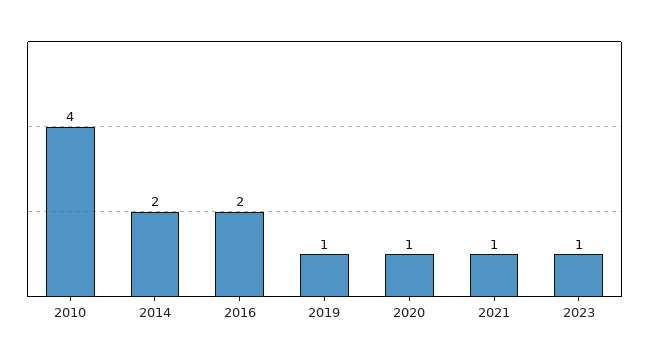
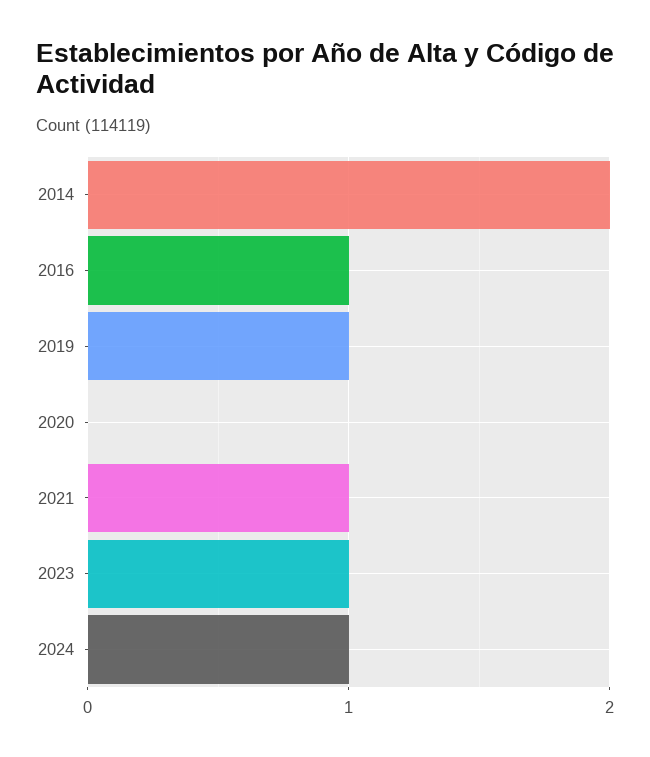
2010: 4 -> none
2016: 2 -> 1
2020: 1 -> 0
2024: none -> 1

